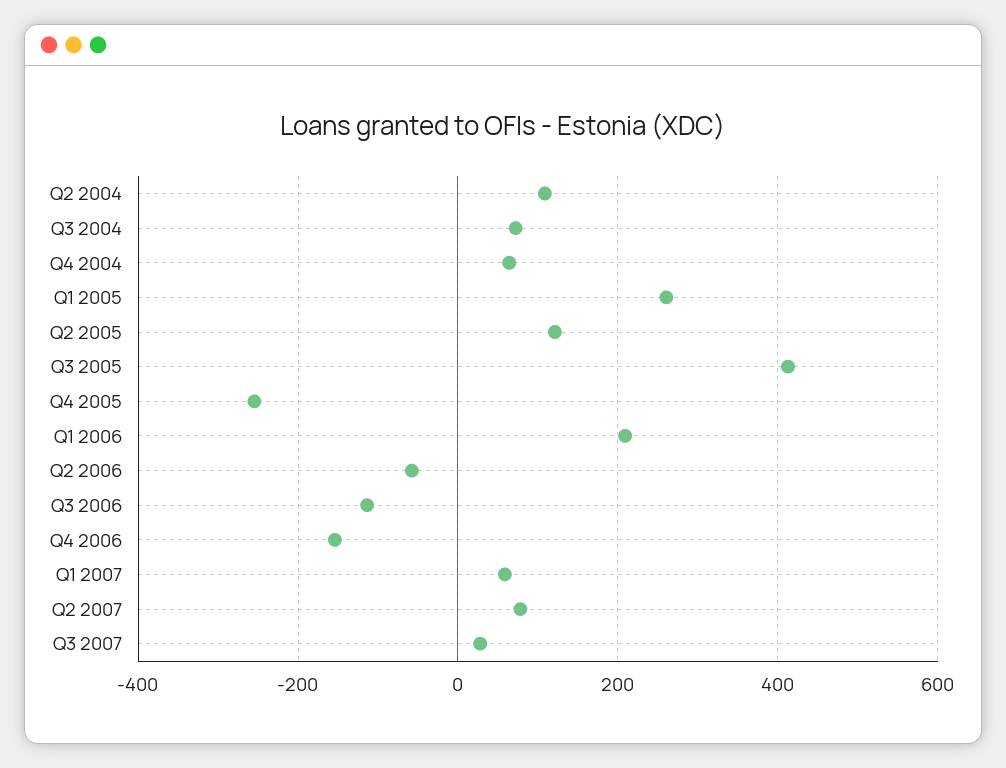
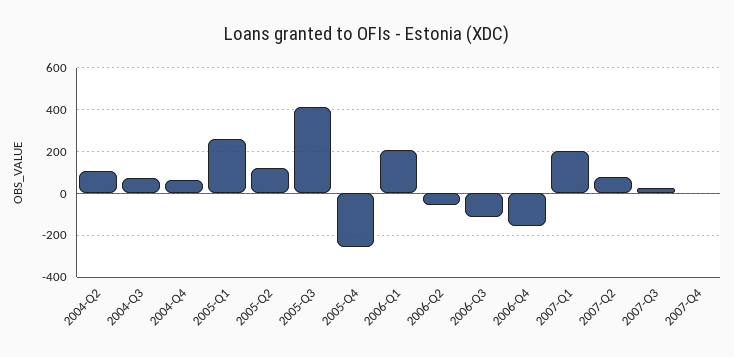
Q1 2007: 60 -> 200
2007-Q4: none -> 0

